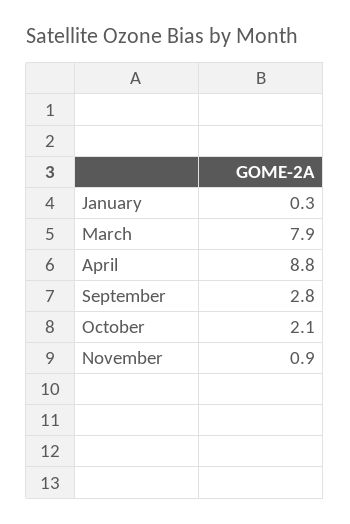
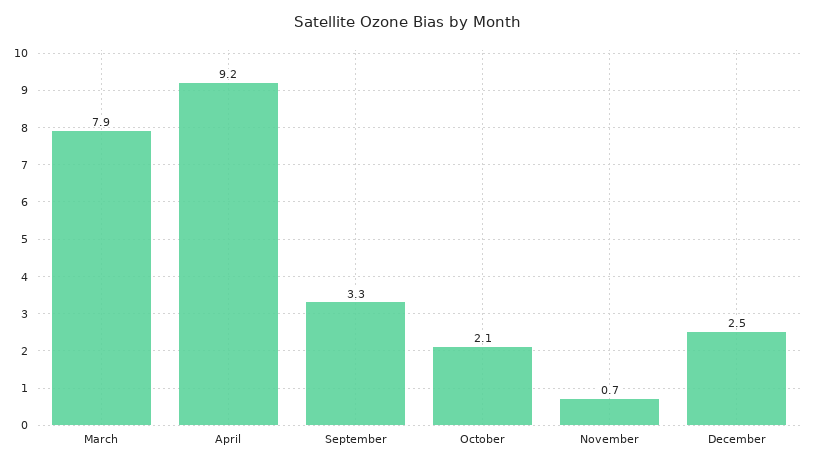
January: 0.3 -> none
April: 8.8 -> 9.2
September: 2.8 -> 3.3
November: 0.9 -> 0.7
December: none -> 2.5

